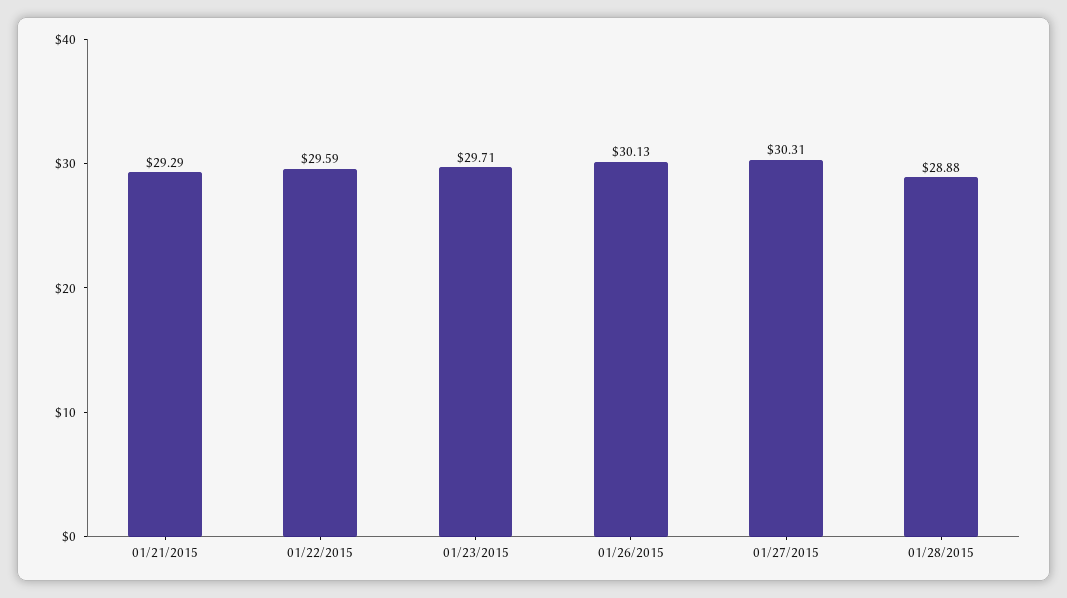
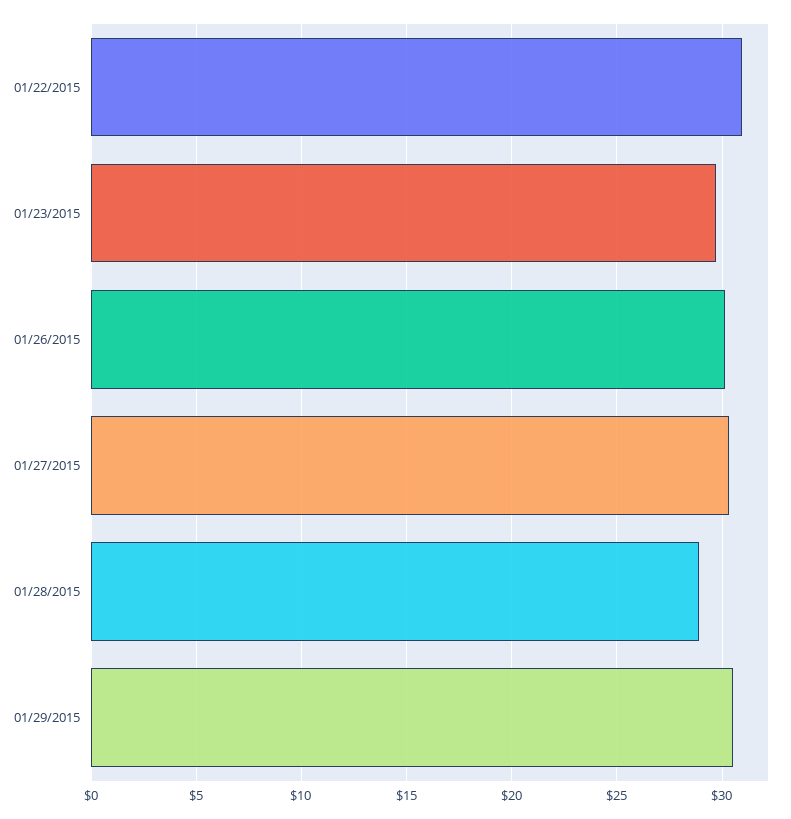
01/21/2015: 29.29 -> none
01/22/2015: 29.59 -> 31
01/29/2015: none -> 30.5

